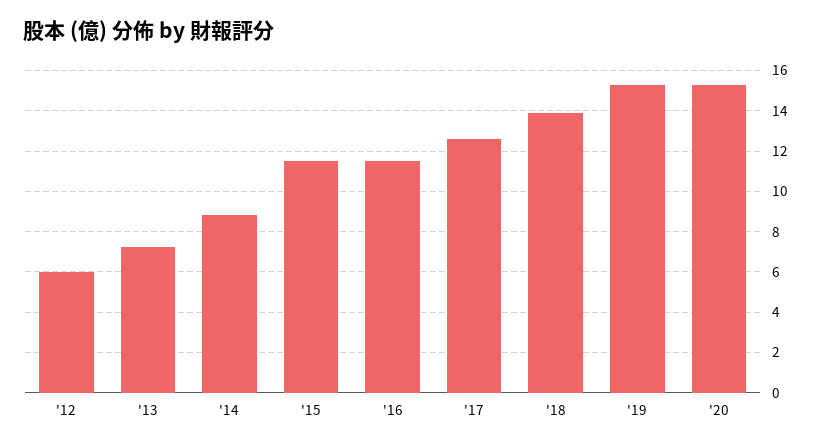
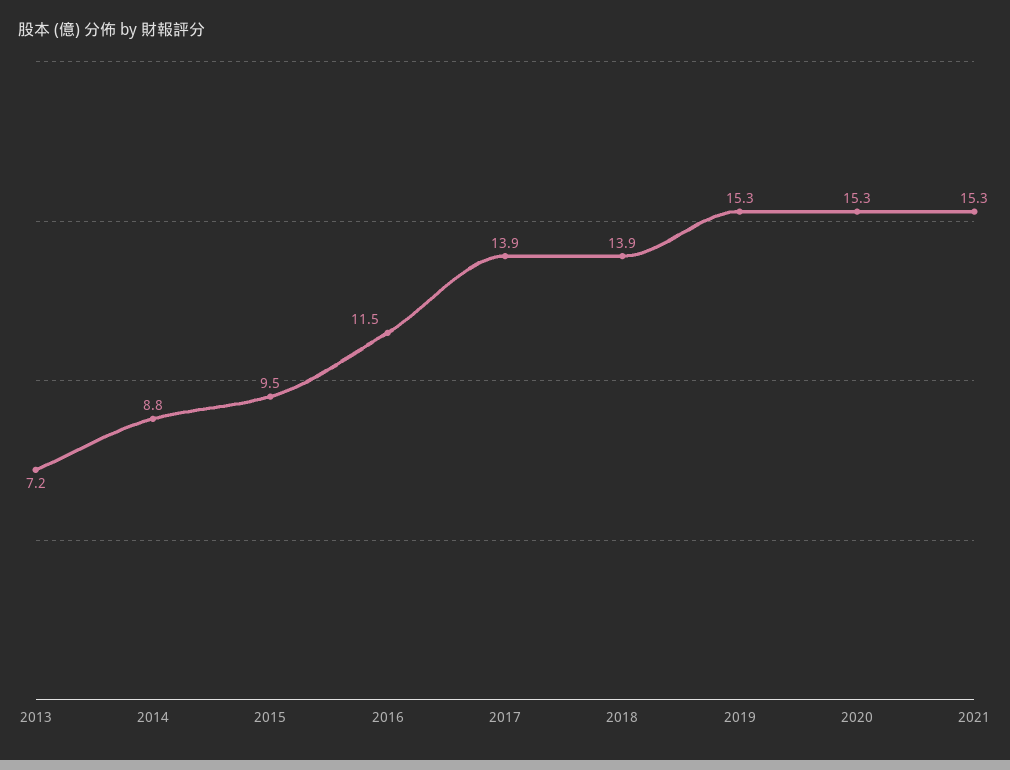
'12: 6 -> none
'15: 11.5 -> 9.5
'17: 12.5 -> 13.9
2021: none -> 15.3

